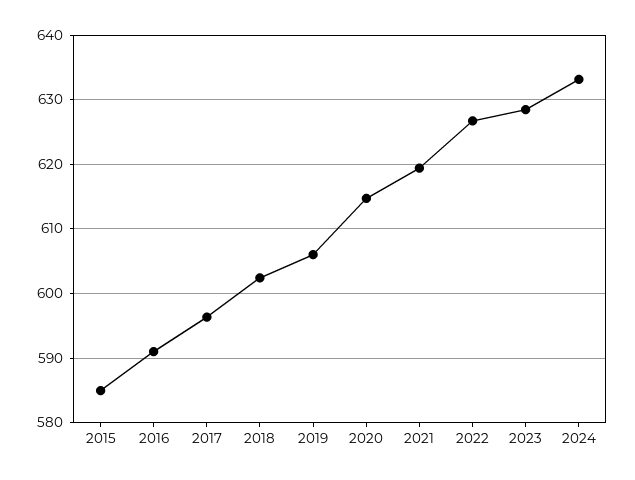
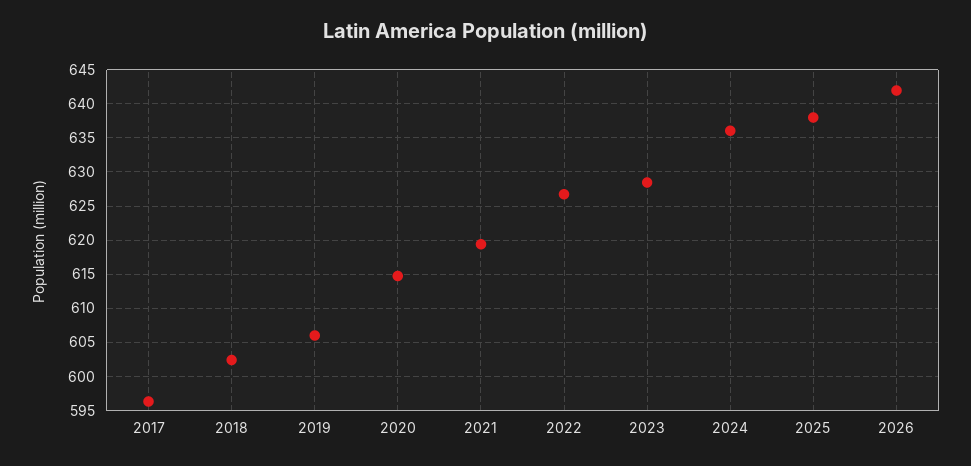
2015: 585 -> none
2016: 591 -> none
2024: 633 -> 636
2025: none -> 638
2026: none -> 642

